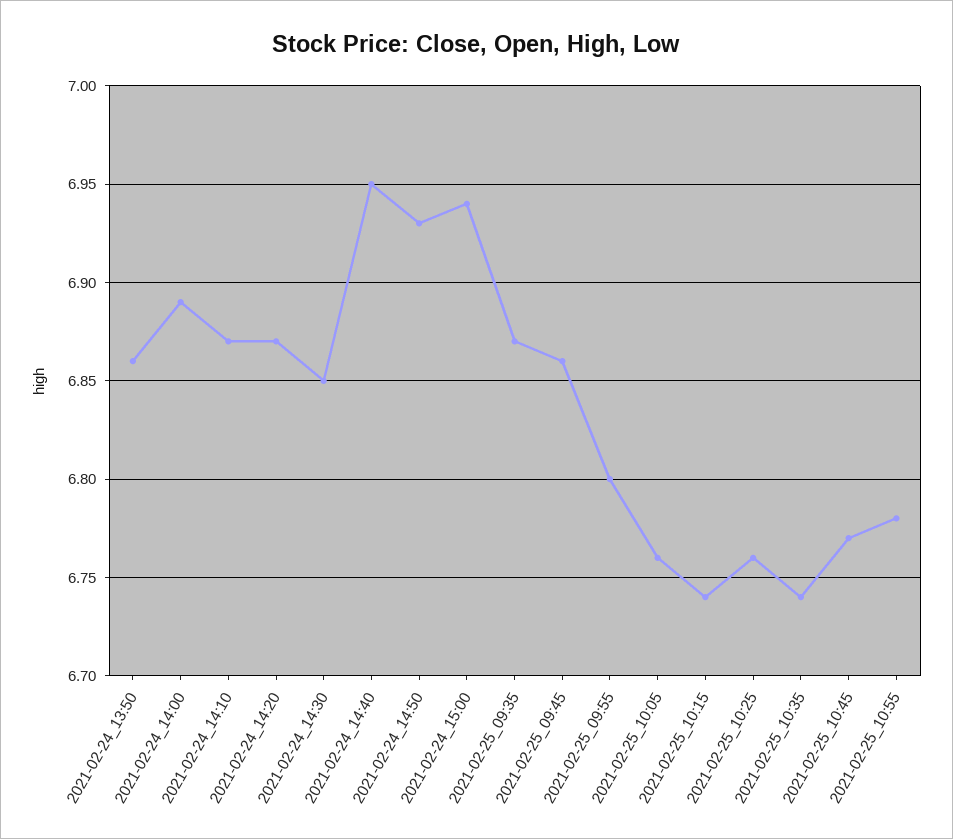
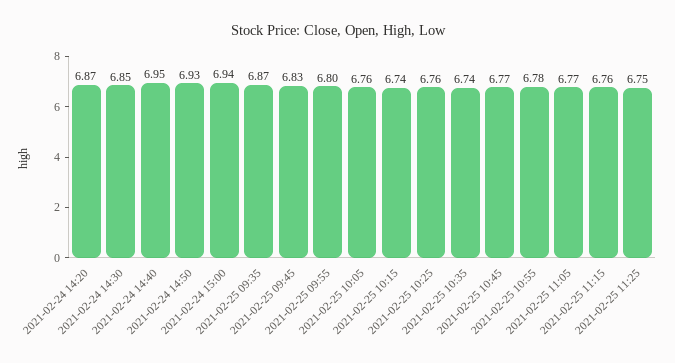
2021-02-24_13:50: 6.86 -> none
2021-02-24_14:00: 6.89 -> none
2021-02-24_14:10: 6.87 -> none
2021-02-25_09:45: 6.86 -> 6.83
2021-02-25 11:05: none -> 6.77
2021-02-25 11:15: none -> 6.76
2021-02-25 11:25: none -> 6.75

